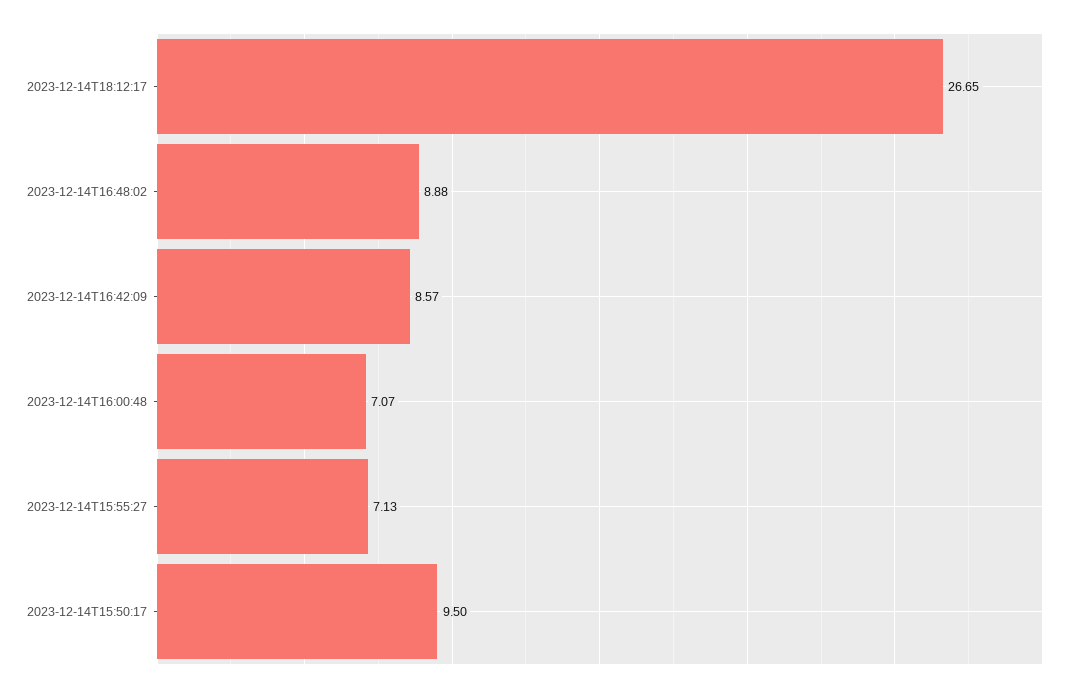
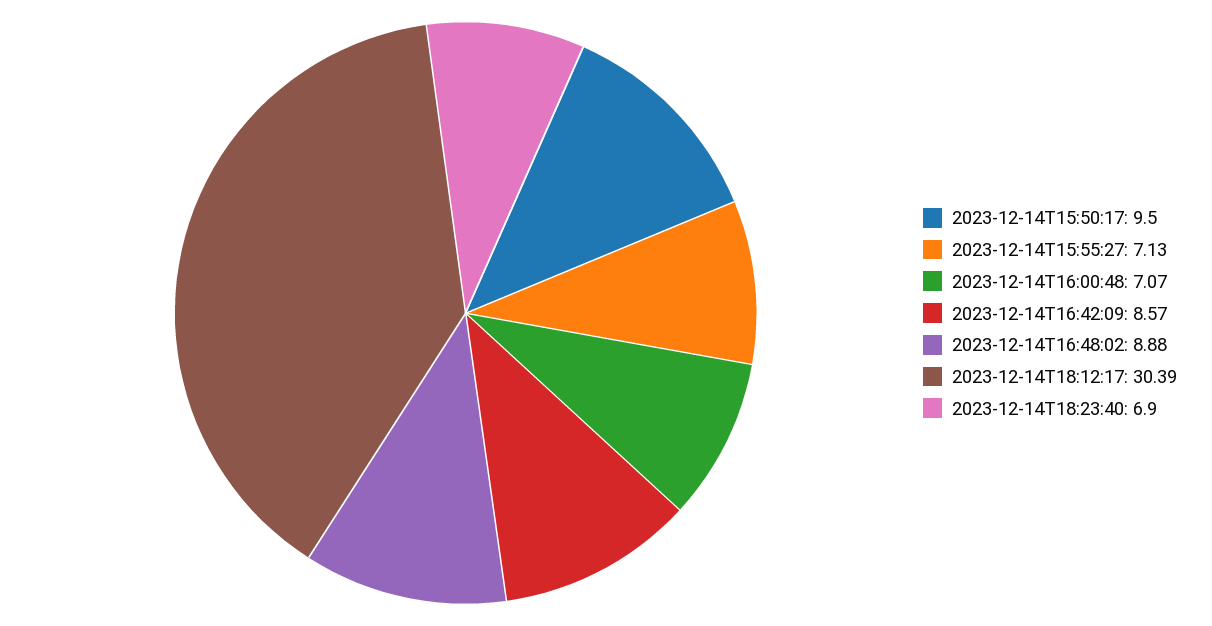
2023-12-14T18:12:17: 26.65 -> 30.39
2023-12-14T18:23:40: none -> 6.9

